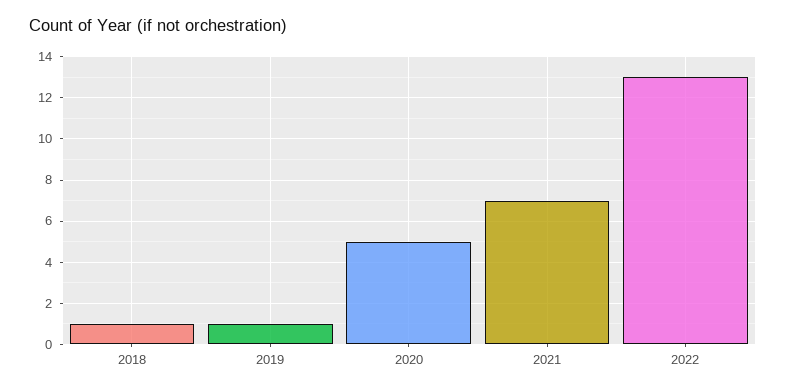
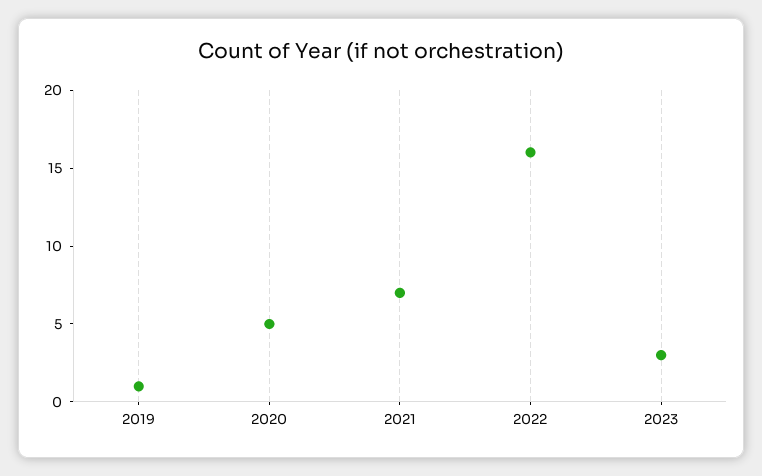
2018: 1 -> none
2022: 13 -> 16
2023: none -> 3

